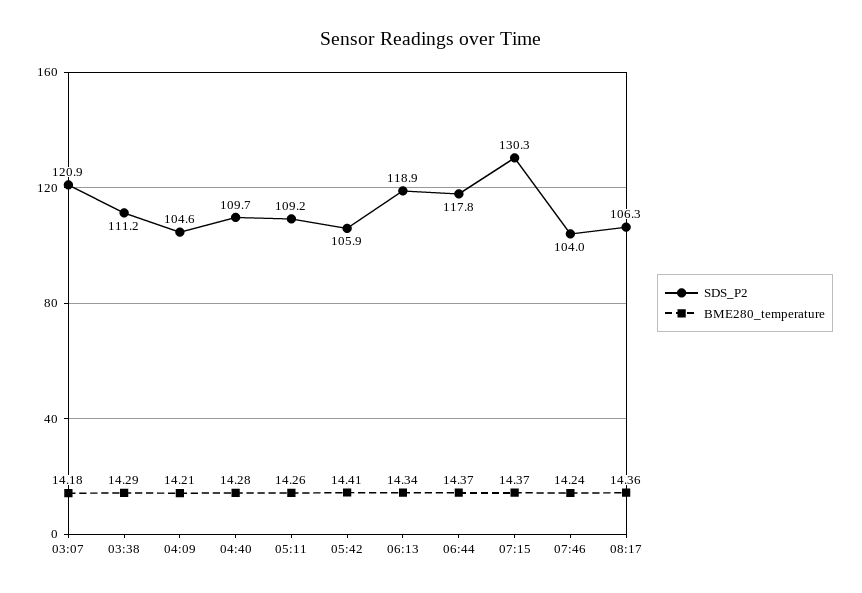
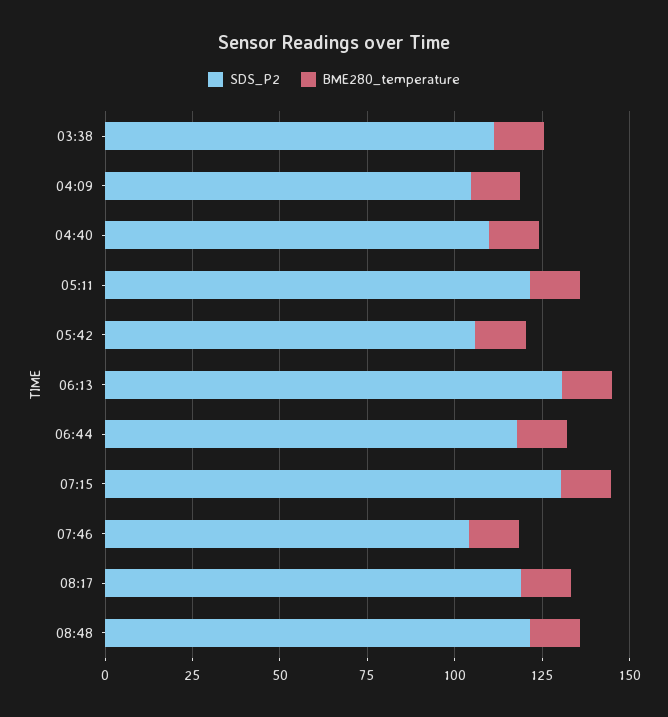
SDS_P2, 03:07: 120.9 -> none
BME280_temperature, 03:07: 14.18 -> none
SDS_P2, 05:11: 109.2 -> 120
SDS_P2, 06:13: 118.9 -> 130
SDS_P2, 08:17: 106.3 -> 120
SDS_P2, 08:48: none -> 120
BME280_temperature, 08:48: none -> 15

